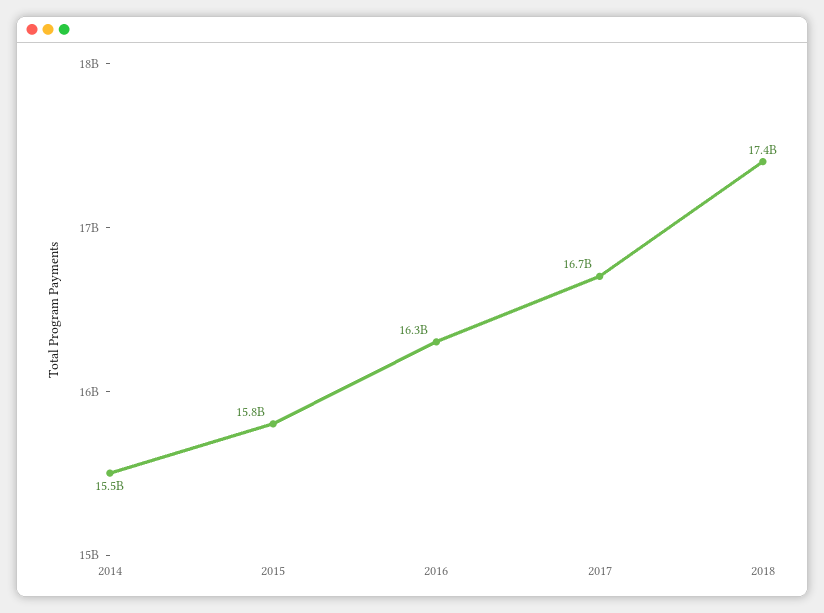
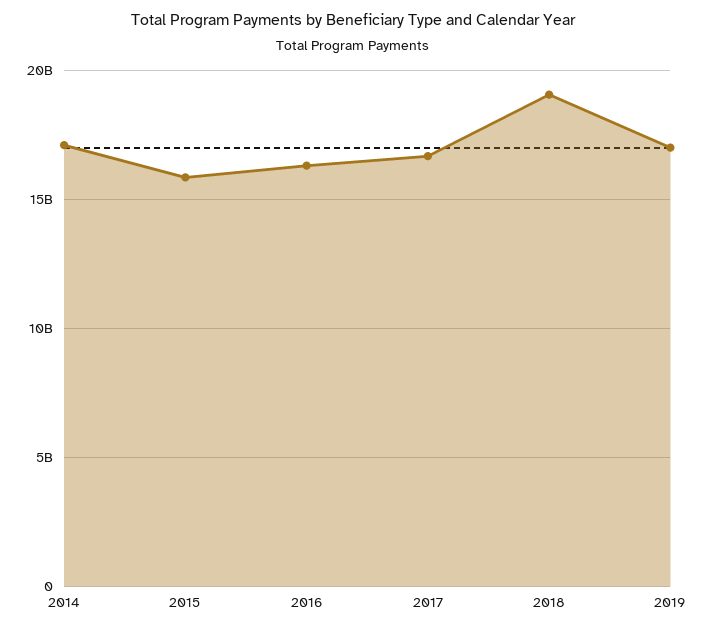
2014: 15500000000 -> 17000000000
2018: 17400000000 -> 19000000000
2019: none -> 17000000000

